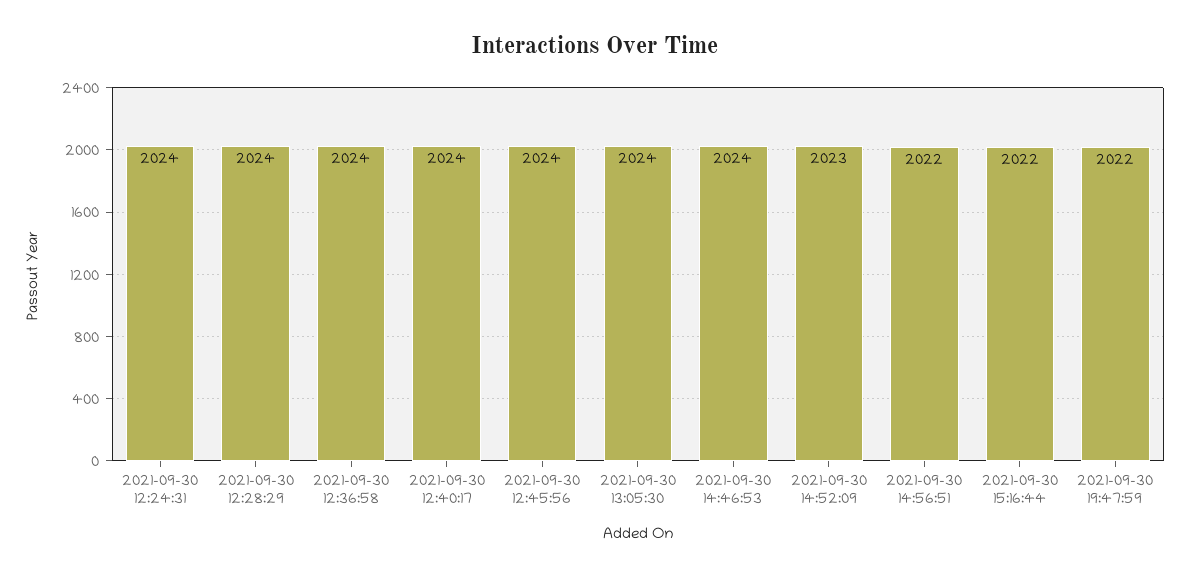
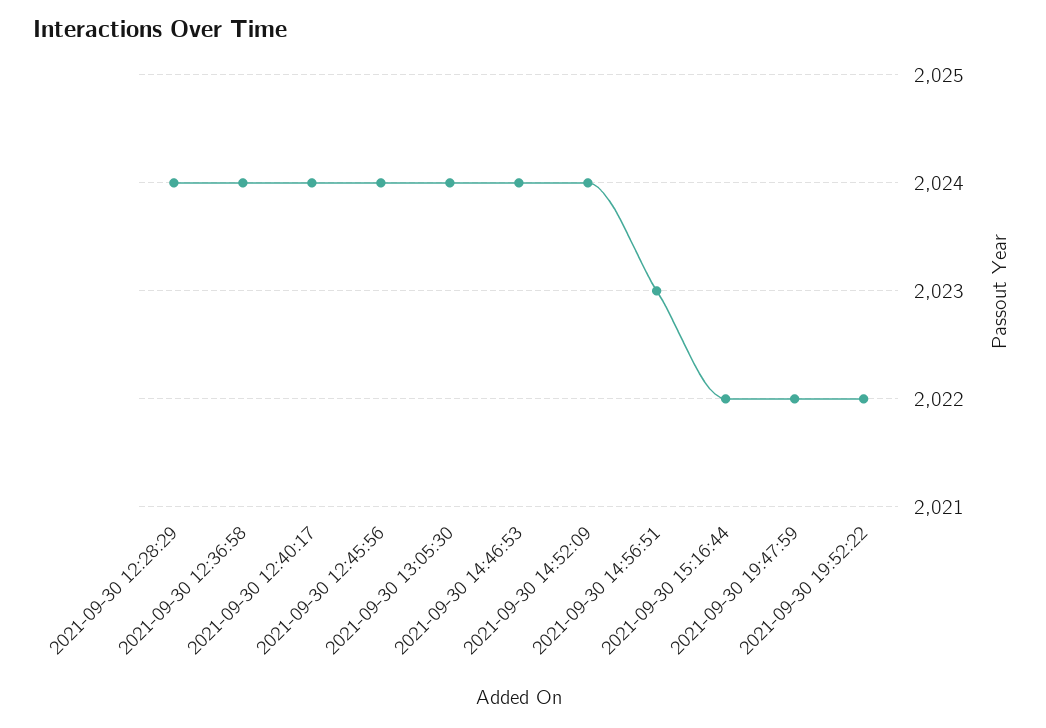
2021-09-30 12:24:31: 2024 -> none
2021-09-30 14:52:09: 2023 -> 2024
2021-09-30 14:56:51: 2022 -> 2023
2021-09-30 19:52:22: none -> 2022

